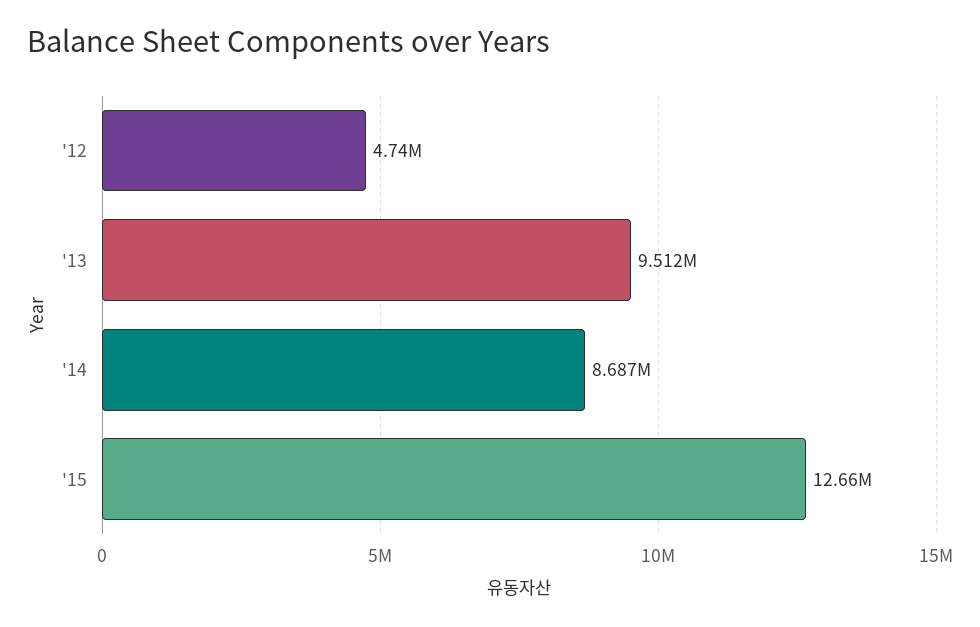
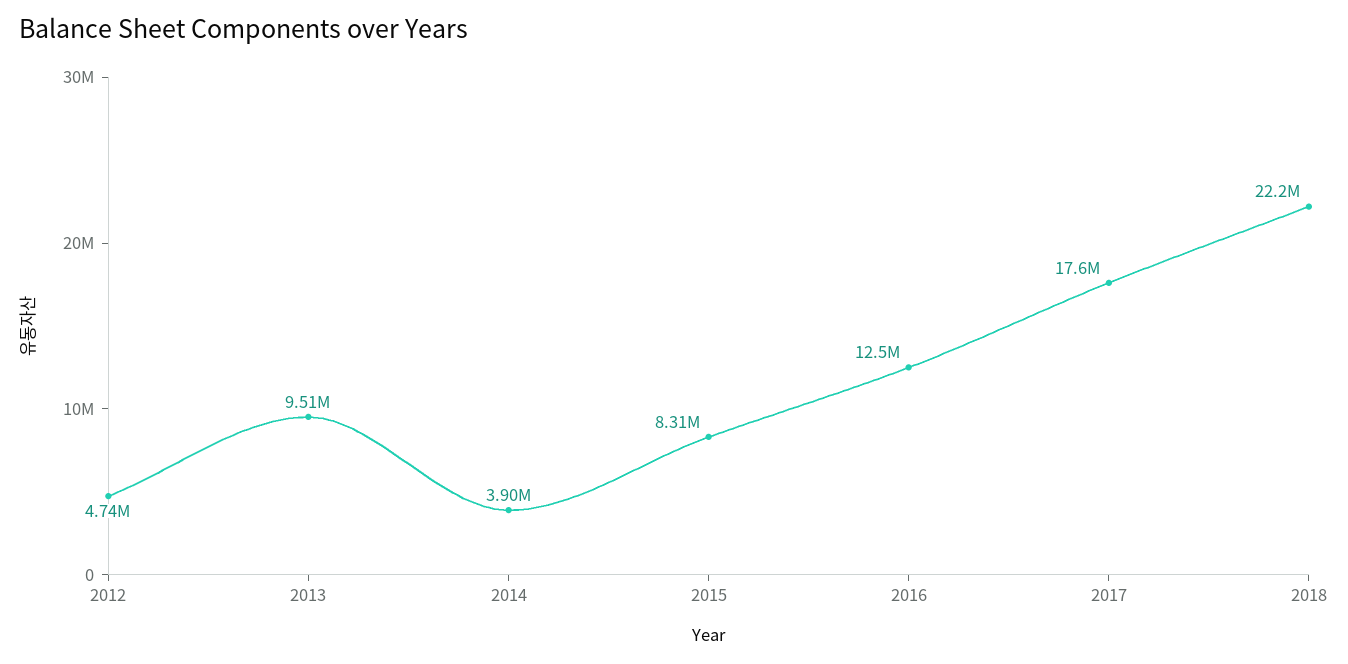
'14: 8687000 -> 3900000
'15: 12660000 -> 8310000
2016: none -> 12500000
2017: none -> 17600000
2018: none -> 22200000

